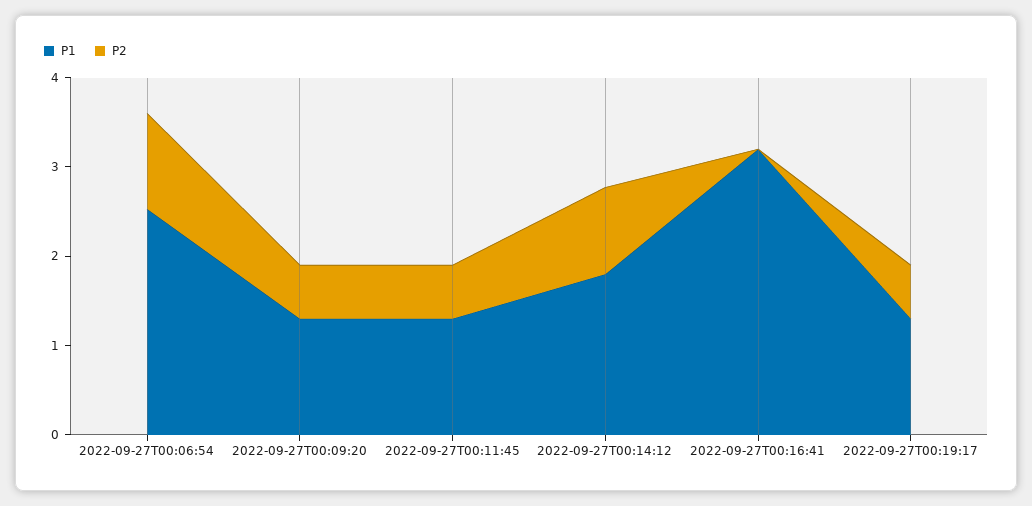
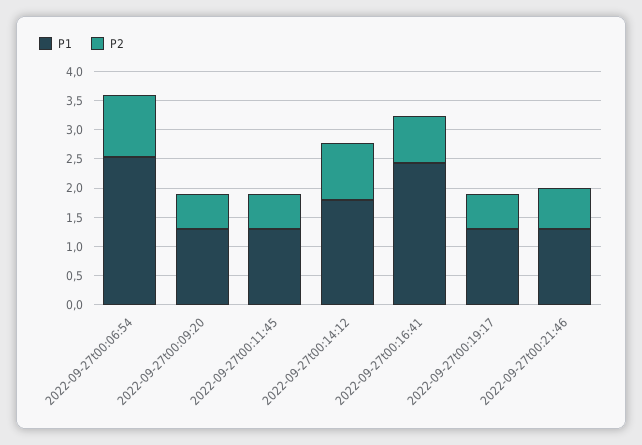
P1, 2022-09-27T00:16:41: 3.2 -> 2.5
P2, 2022-09-27T00:16:41: 0 -> 0.75
P1, 2022-09-27t00:21:46: none -> 1.25
P2, 2022-09-27t00:21:46: none -> 0.75

